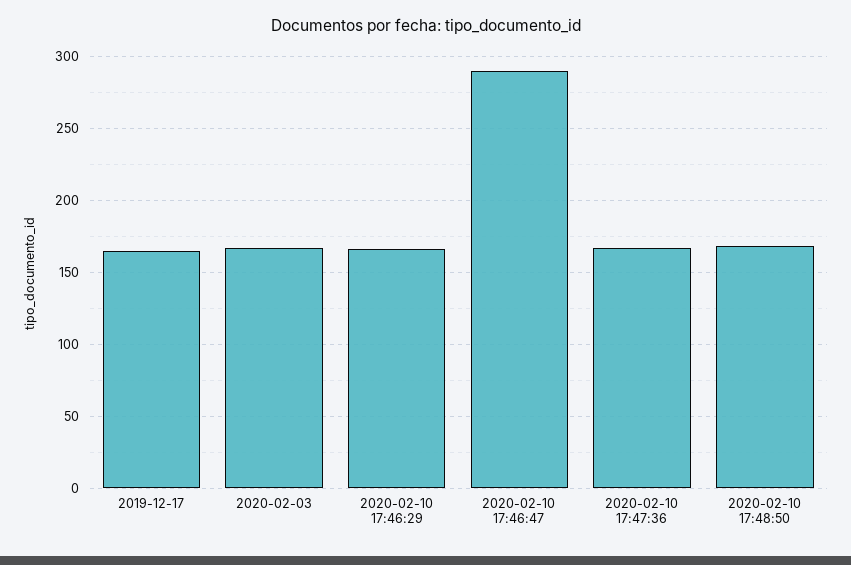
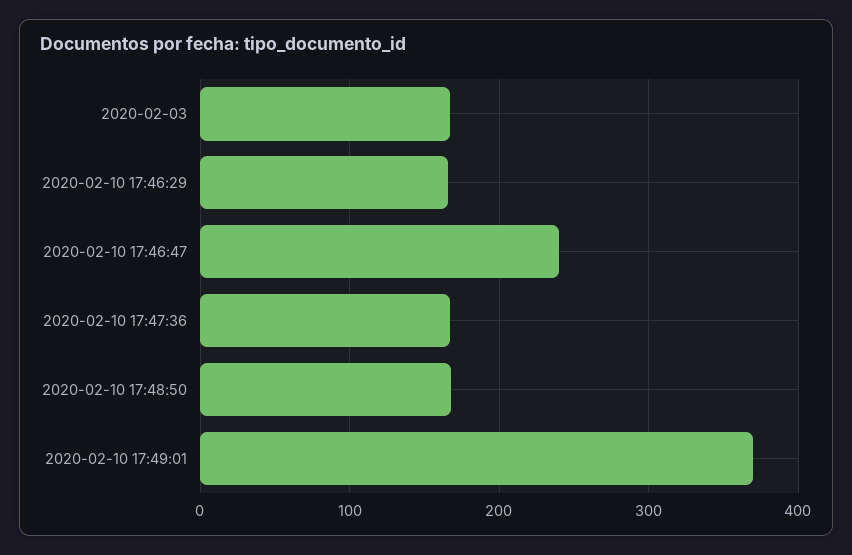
2019-12-17: 165 -> none
2020-02-10 17:46:47: 290 -> 240
2020-02-10 17:49:01: none -> 370

